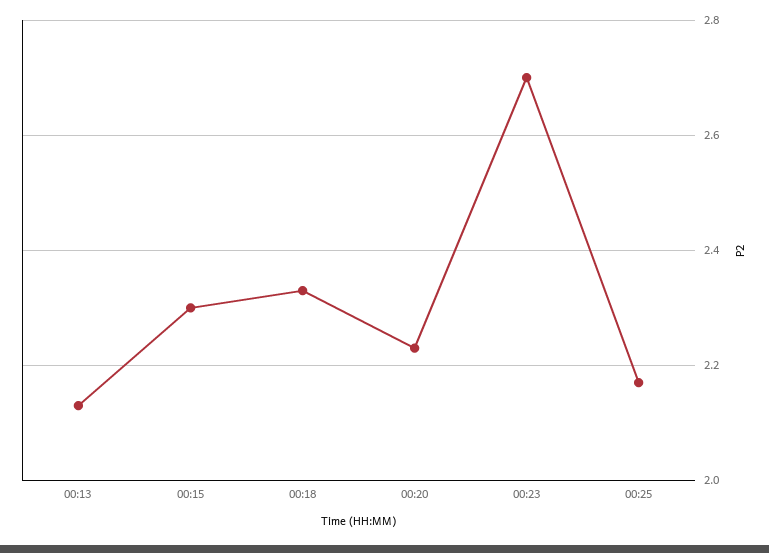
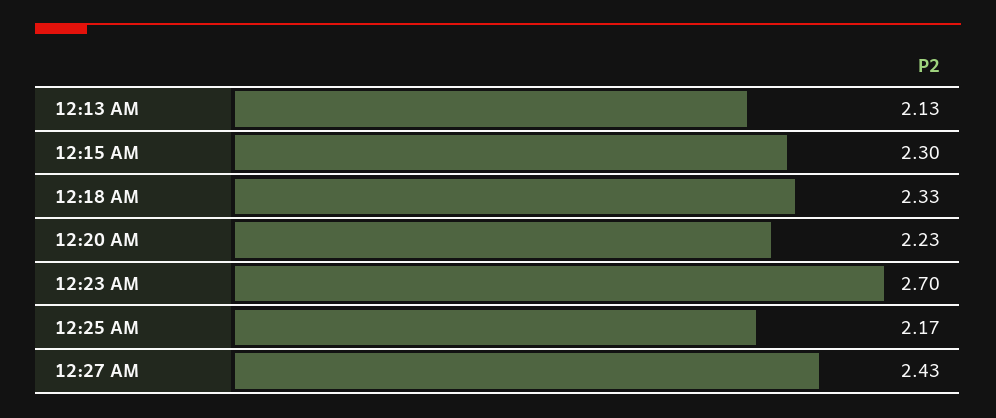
12:27 AM: none -> 2.43

